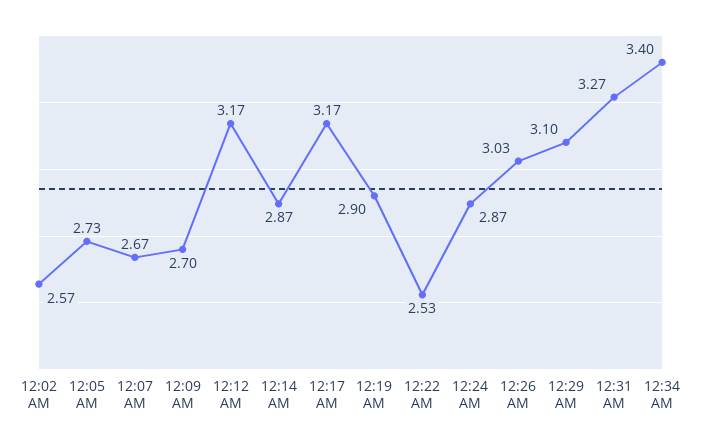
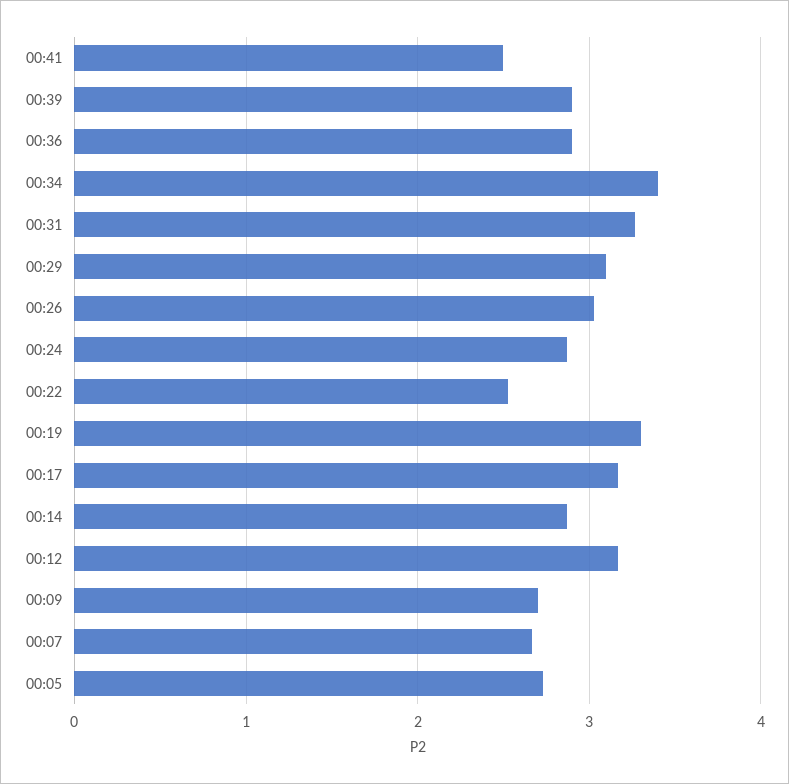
12:02 AM: 2.57 -> none
12:19 AM: 2.9 -> 3.3
00:41: none -> 2.5
00:39: none -> 2.9
00:36: none -> 2.9

